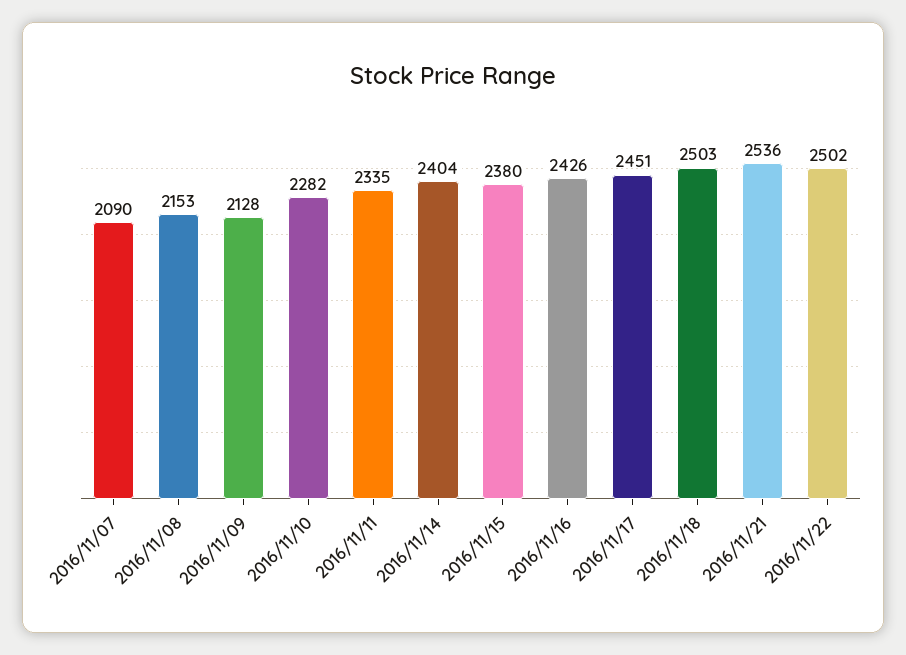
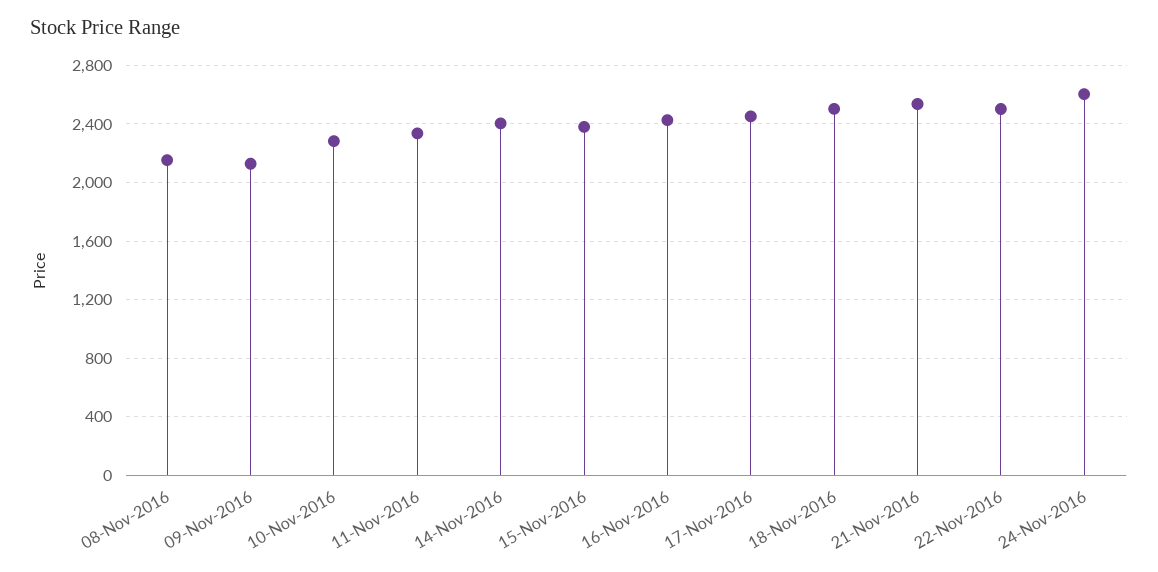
2016/11/07: 2090 -> none
24-Nov-2016: none -> 2600

